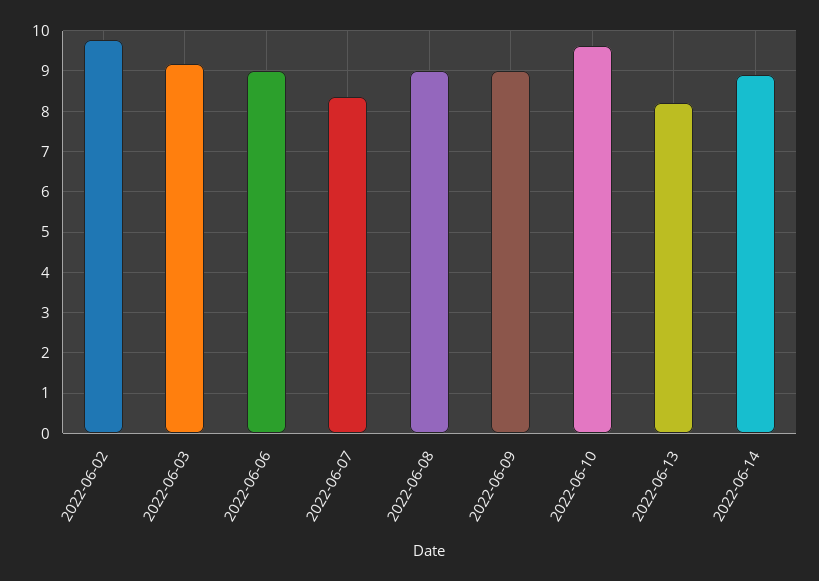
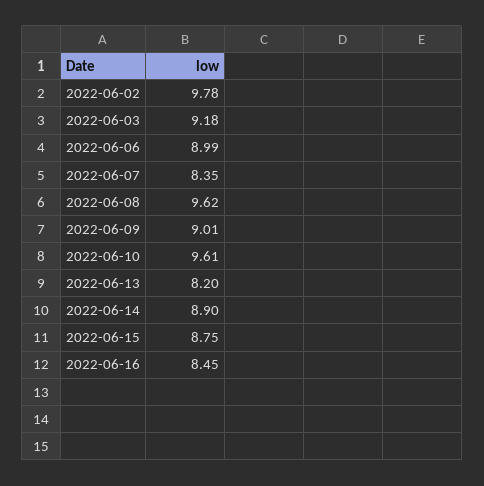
2022-06-08: 9 -> 9.62
2022-06-15: none -> 8.75
2022-06-16: none -> 8.45

